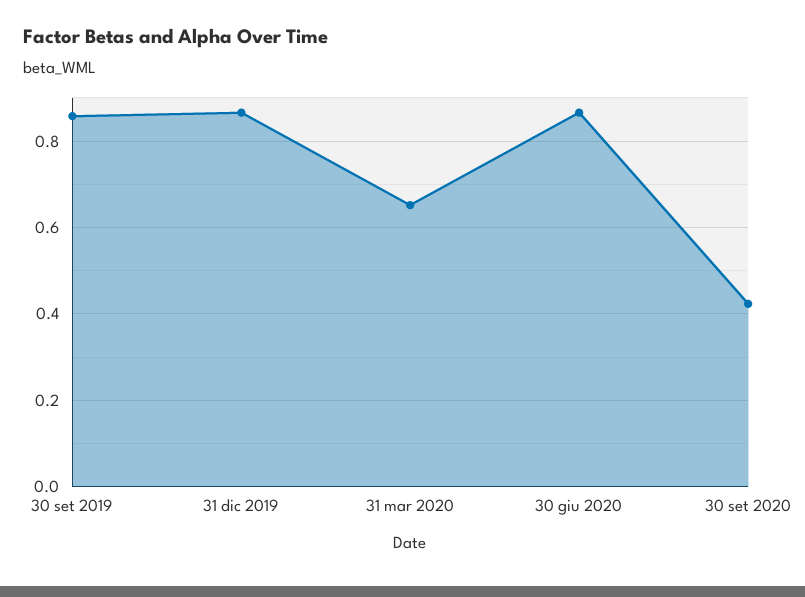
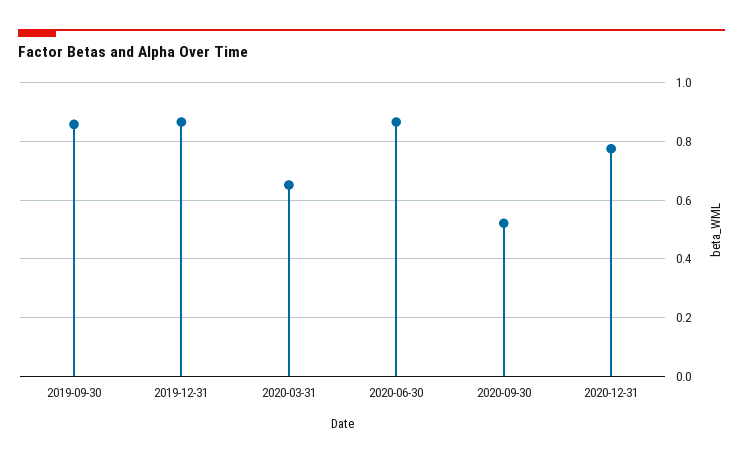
30 set 2020: 0.42 -> 0.525
2020-12-31: none -> 0.775

